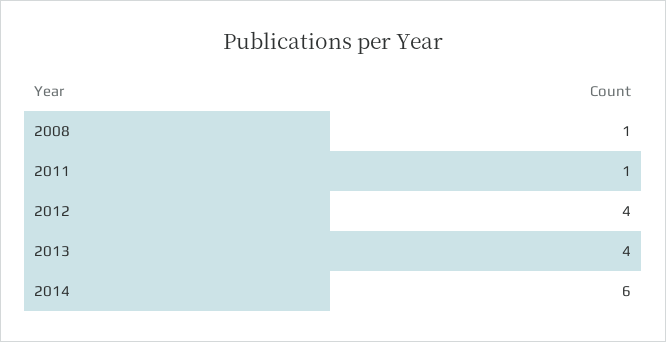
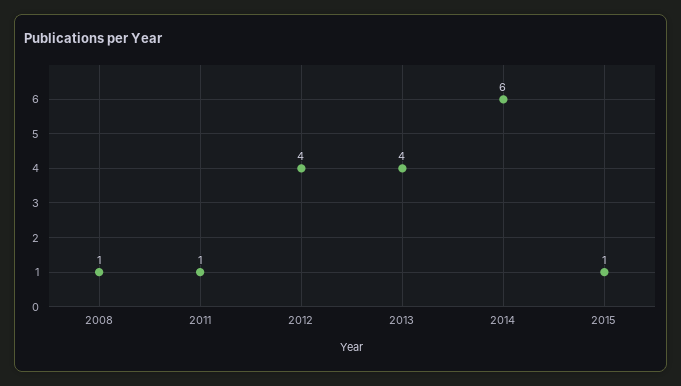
2015: none -> 1

